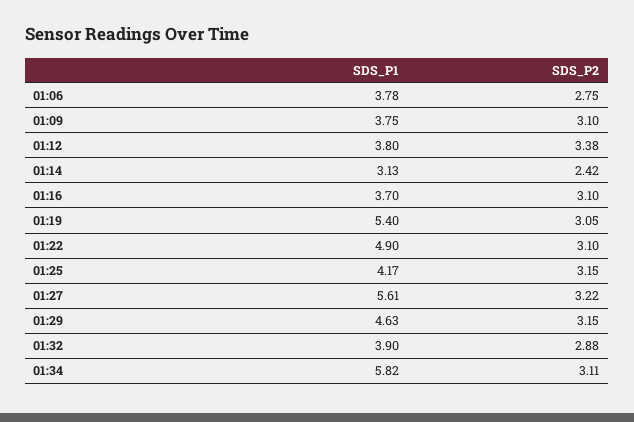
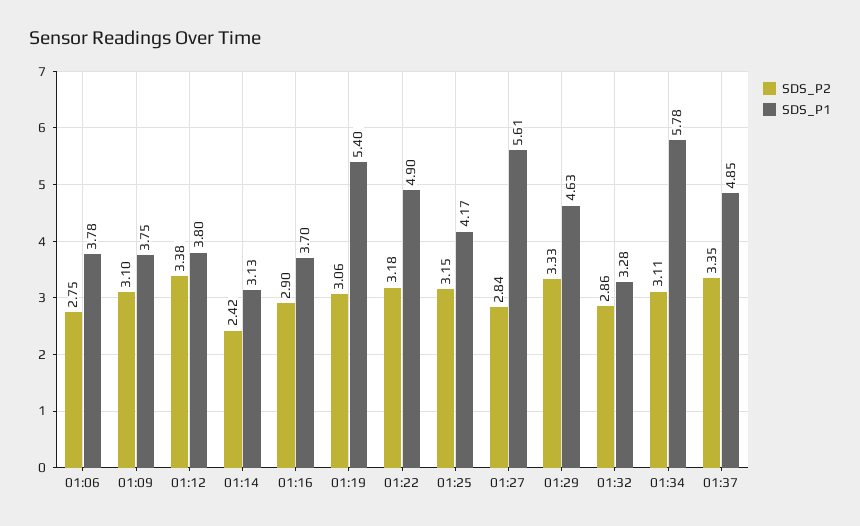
SDS_P2, 01:16: 3.1 -> 2.9
SDS_P2, 01:19: 3.05 -> 3.06
SDS_P2, 01:22: 3.1 -> 3.18
SDS_P2, 01:27: 3.22 -> 2.84
SDS_P2, 01:29: 3.15 -> 3.33
SDS_P1, 01:32: 3.9 -> 3.28
SDS_P2, 01:32: 2.88 -> 2.86
SDS_P1, 01:34: 5.82 -> 5.78
SDS_P2, 01:37: none -> 3.35
SDS_P1, 01:37: none -> 4.85

